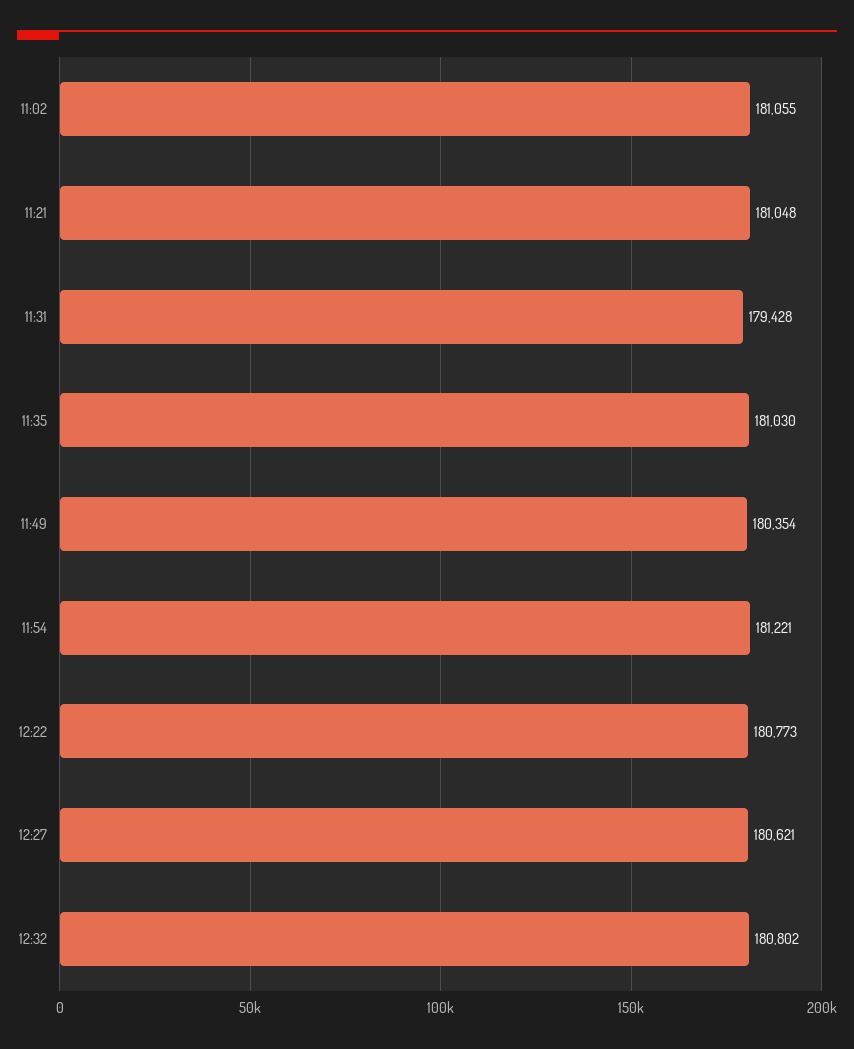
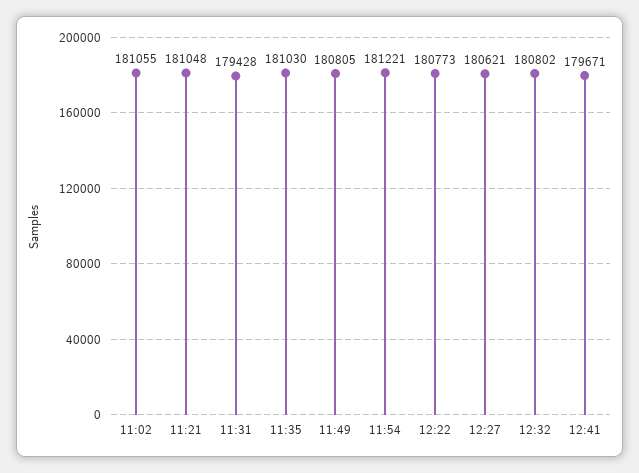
11:49: 180354 -> 180805
12:41: none -> 179671

